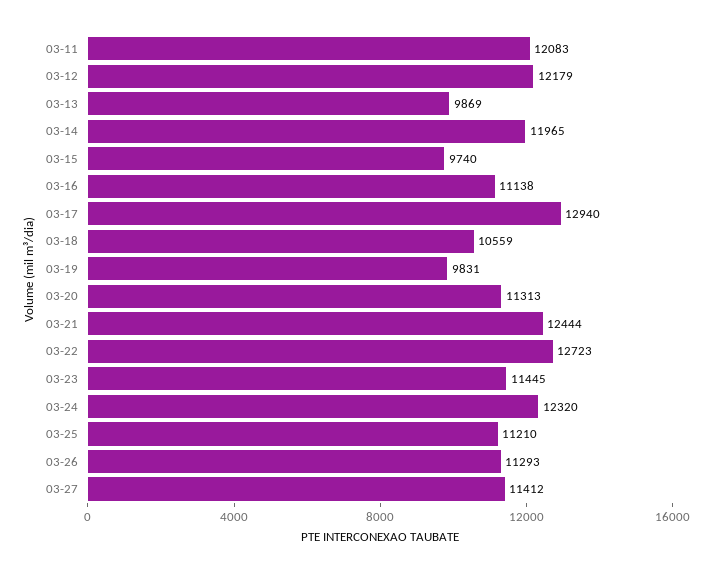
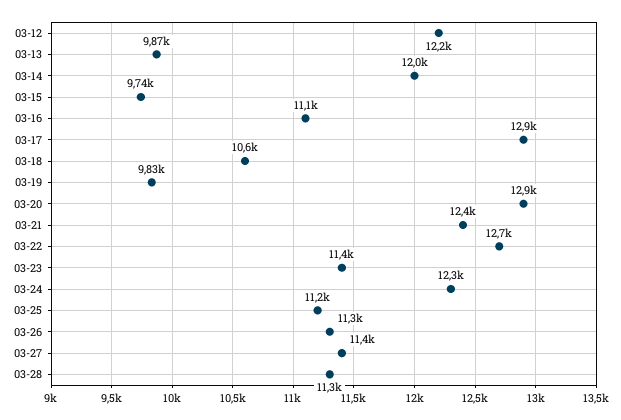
03-11: 12083 -> none
03-20: 11313 -> 12900
03-28: none -> 11300

